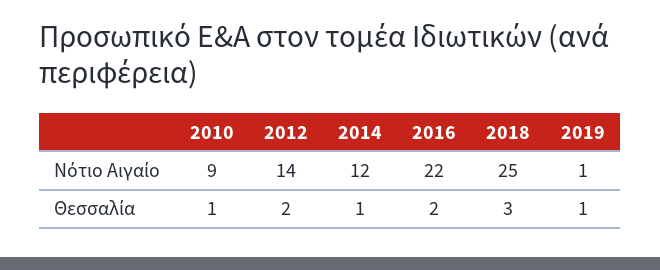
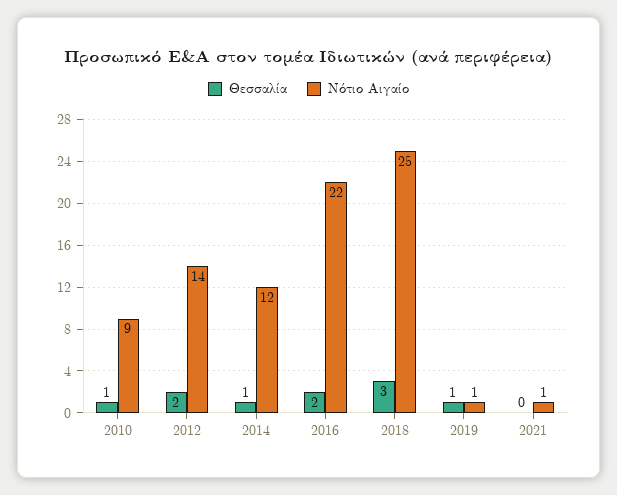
Θεσσαλία, 2021: none -> 0
Νότιο Αιγαίο, 2021: none -> 1

